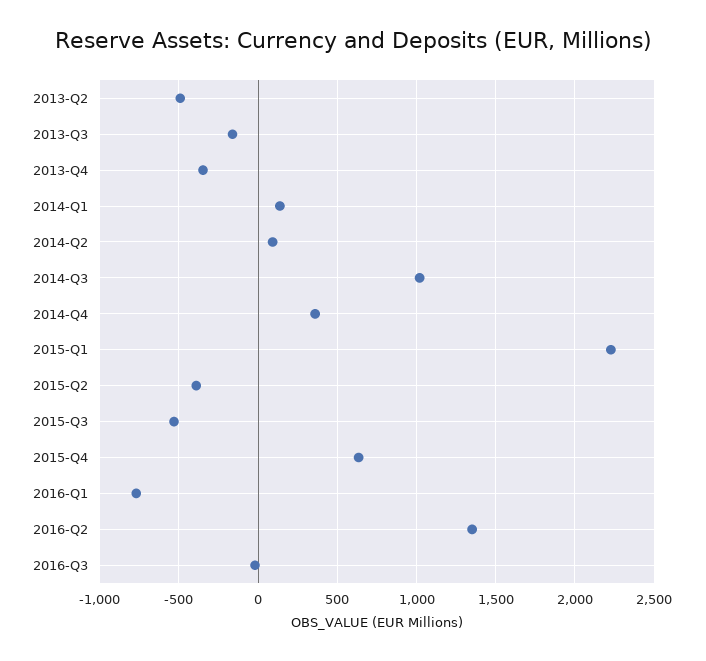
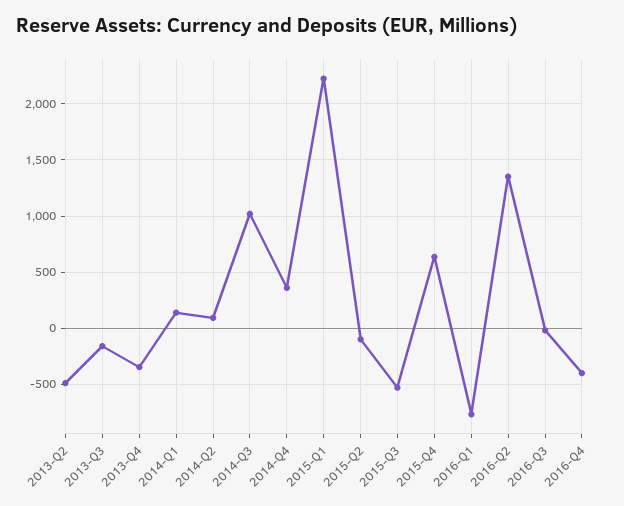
2015-Q2: -400 -> -100
2016-Q4: none -> -400

